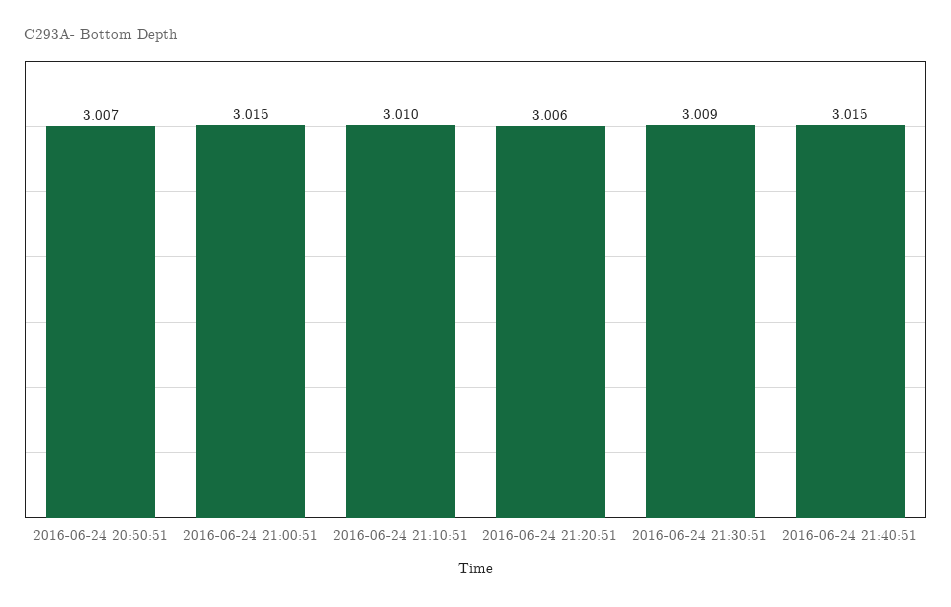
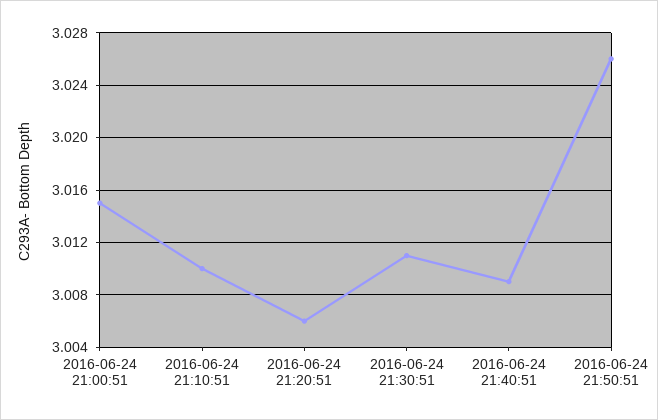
2016-06-24 20:50:51: 3.007 -> none
2016-06-24 21:30:51: 3.009 -> 3.011
2016-06-24 21:40:51: 3.015 -> 3.009
2016-06-24 21:50:51: none -> 3.026

